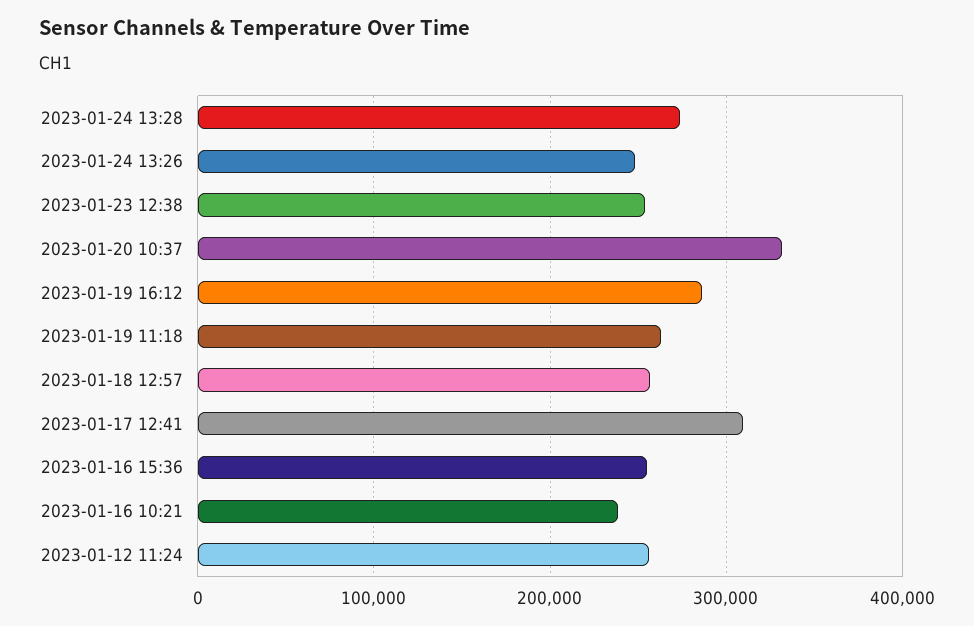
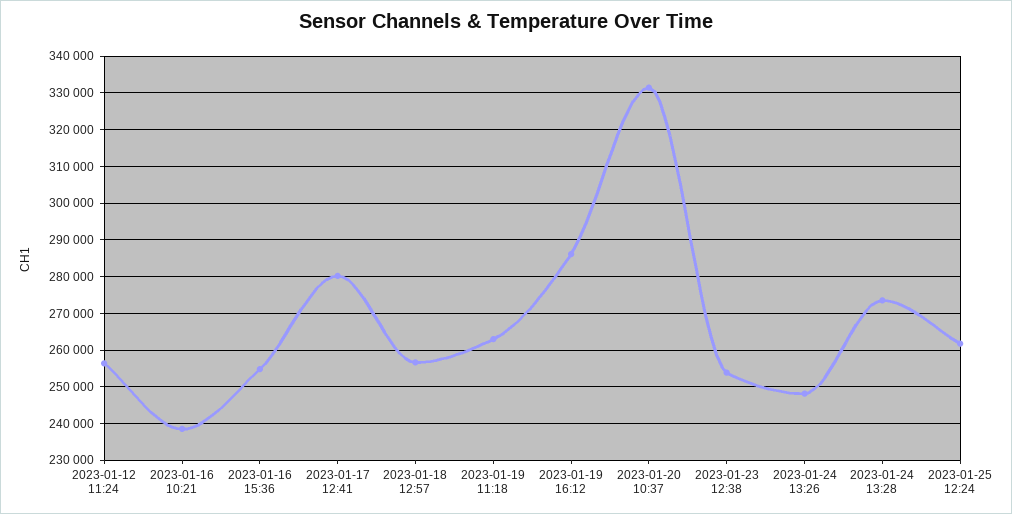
2023-01-17 12:41: 310000 -> 280000
2023-01-25 12:24: none -> 262000

